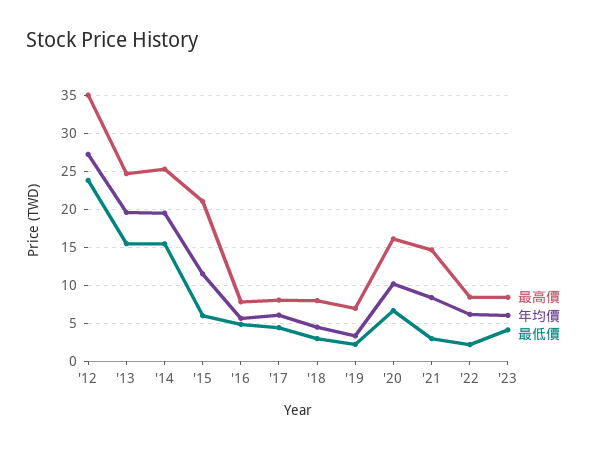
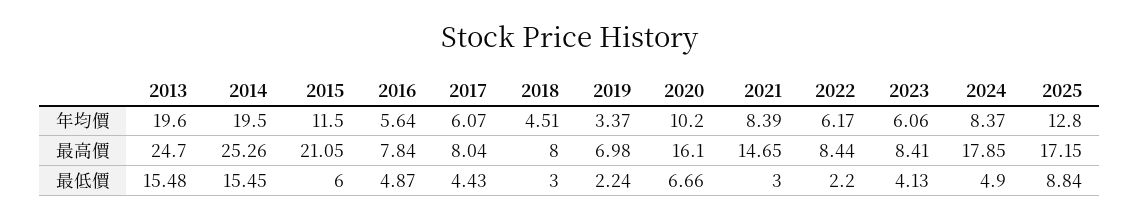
最高價, '12: 35 -> none
年均價, '12: 27 -> none
最低價, '12: 24 -> none
年均價, 2024: none -> 8.37
年均價, 2025: none -> 12.8
最高價, 2024: none -> 17.85
最高價, 2025: none -> 17.15
最低價, 2024: none -> 4.9
最低價, 2025: none -> 8.84

